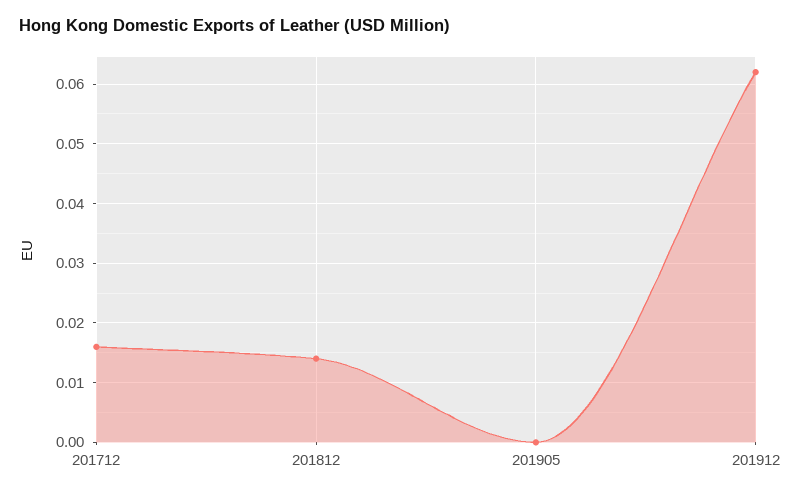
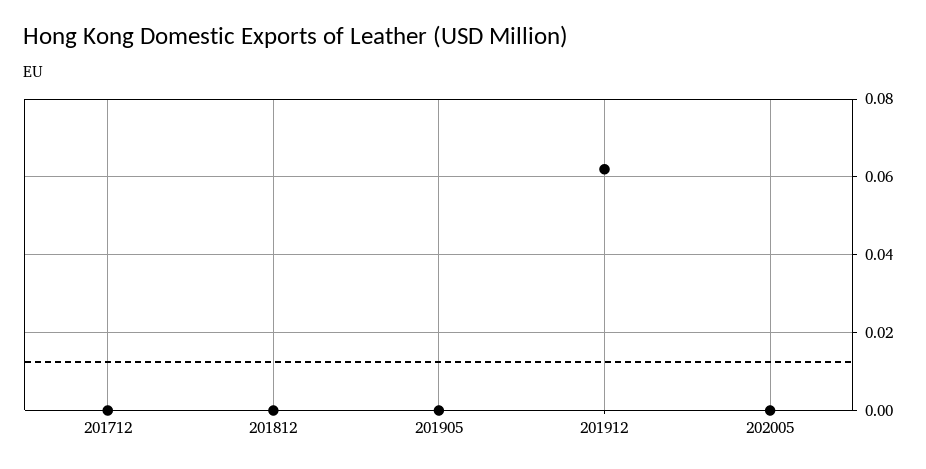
201712: 0.015 -> 0
201812: 0.015 -> 0
202005: none -> 0

